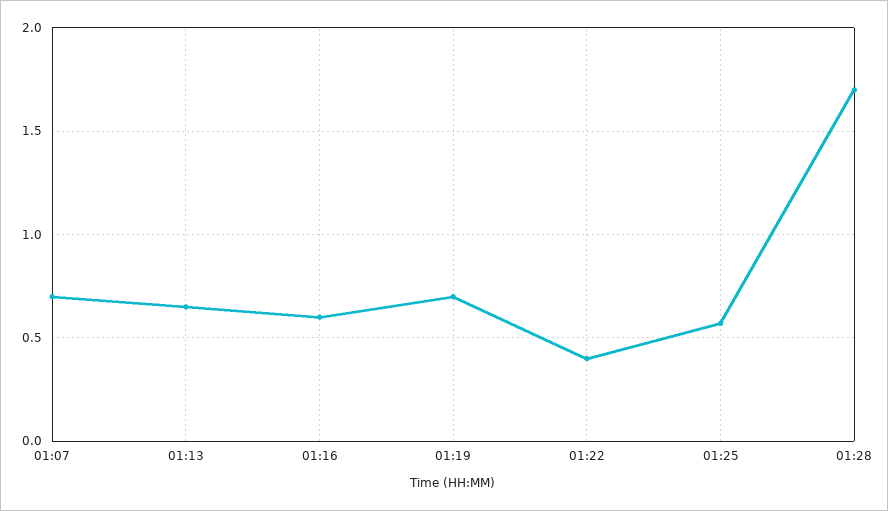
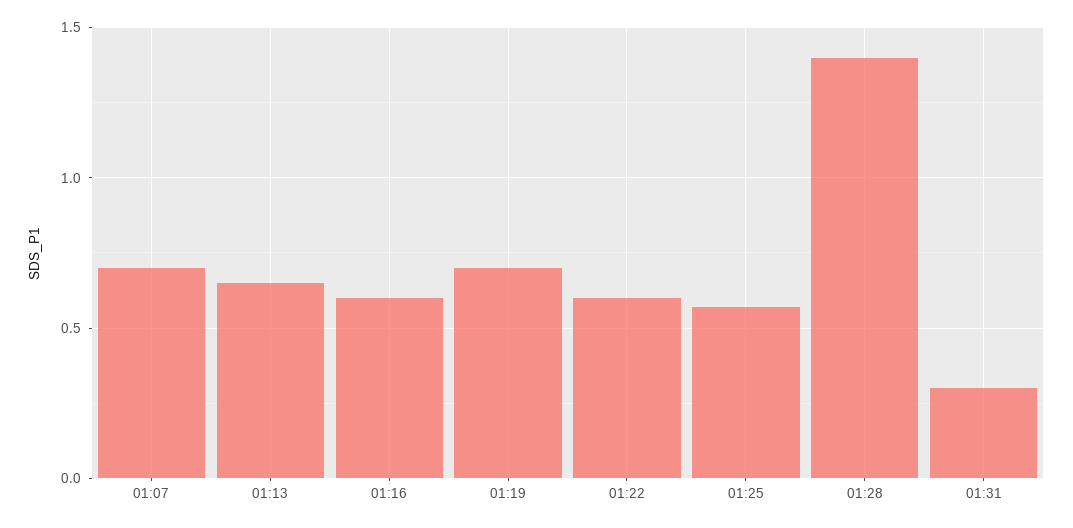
01:22: 0.4 -> 0.6
01:28: 1.7 -> 1.4
01:31: none -> 0.3

